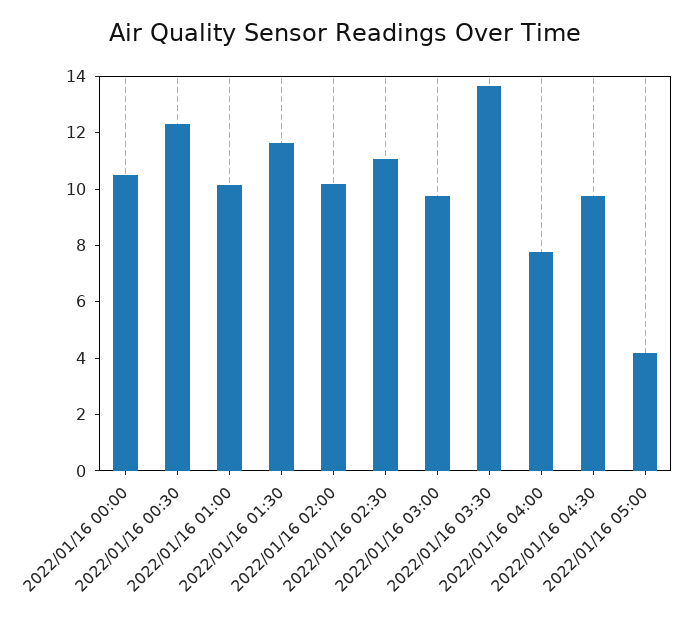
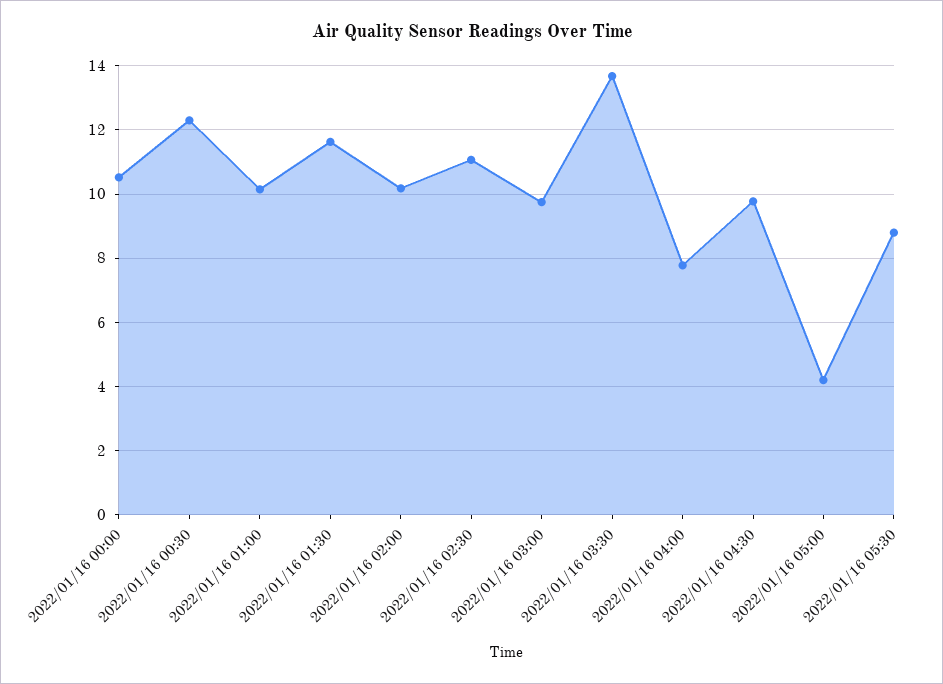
2022/01/16 05:30: none -> 8.8

